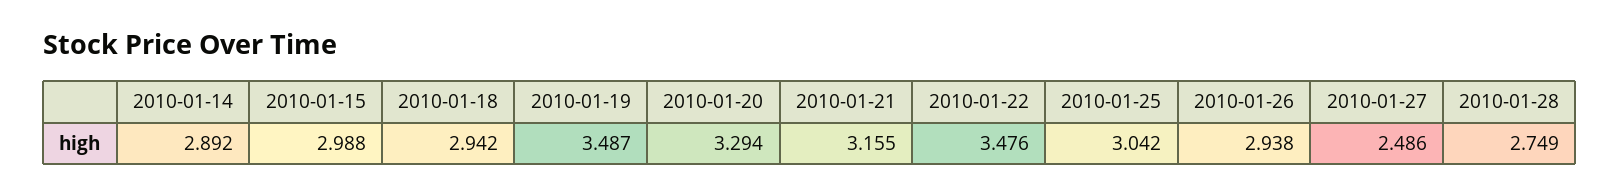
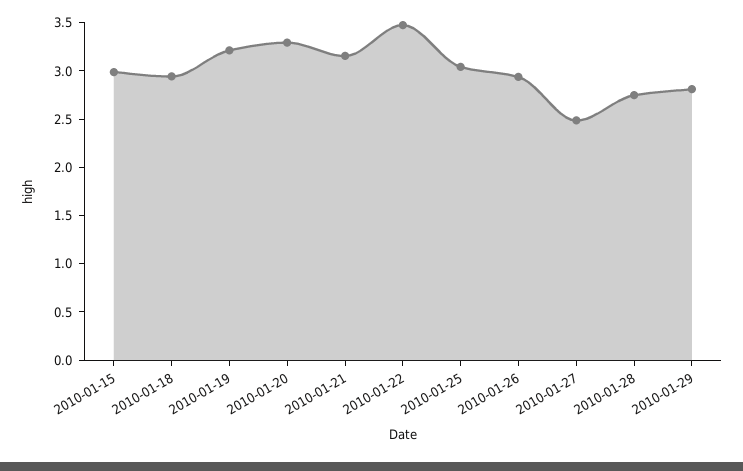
2010-01-14: 2.892 -> none
2010-01-19: 3.487 -> 3.2
2010-01-29: none -> 2.8

